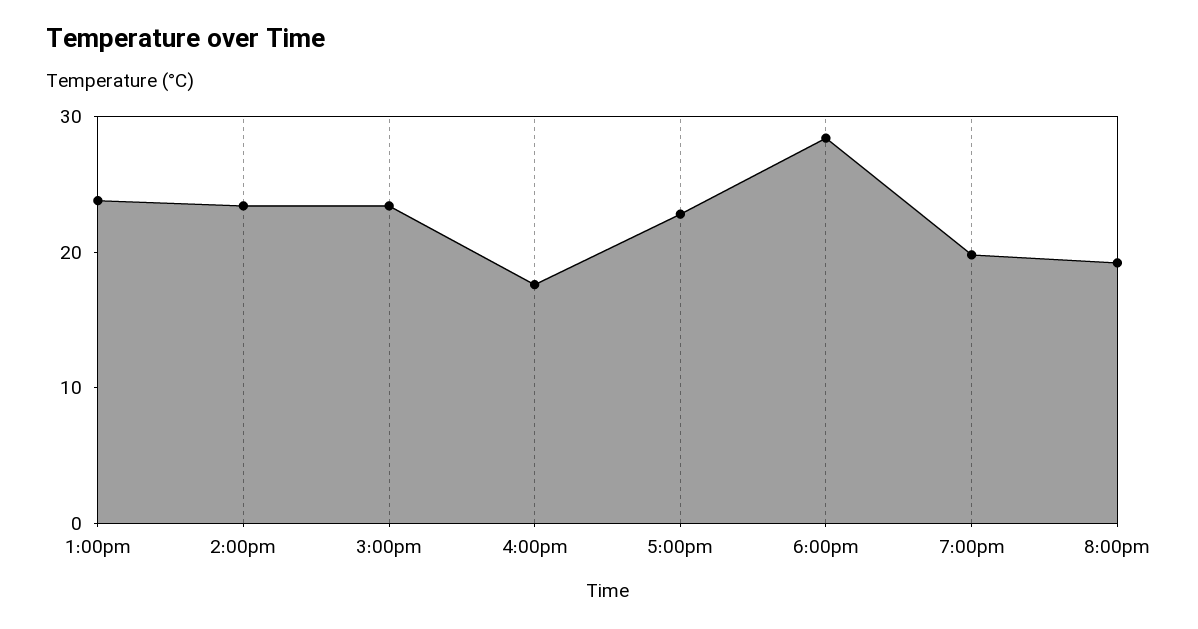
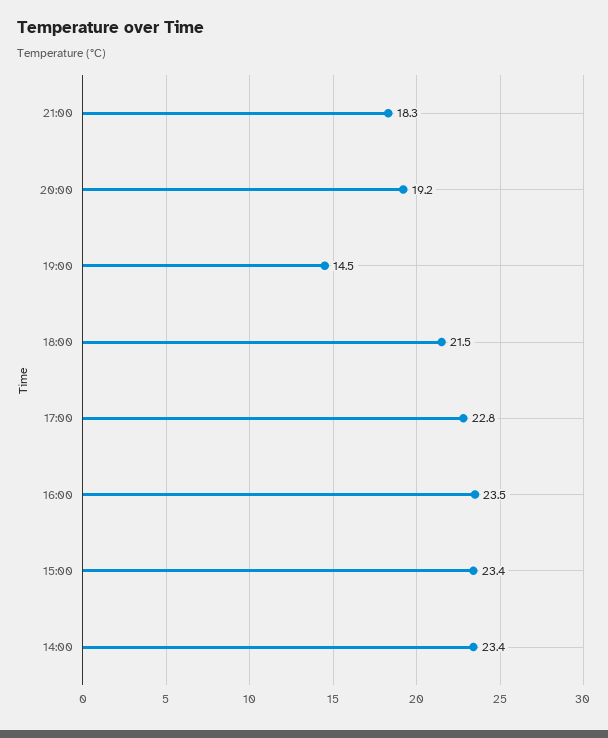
1:00pm: 24 -> none
4:00pm: 18 -> 23.5
6:00pm: 28 -> 21.5
7:00pm: 20 -> 14.5
21:00: none -> 18.3

